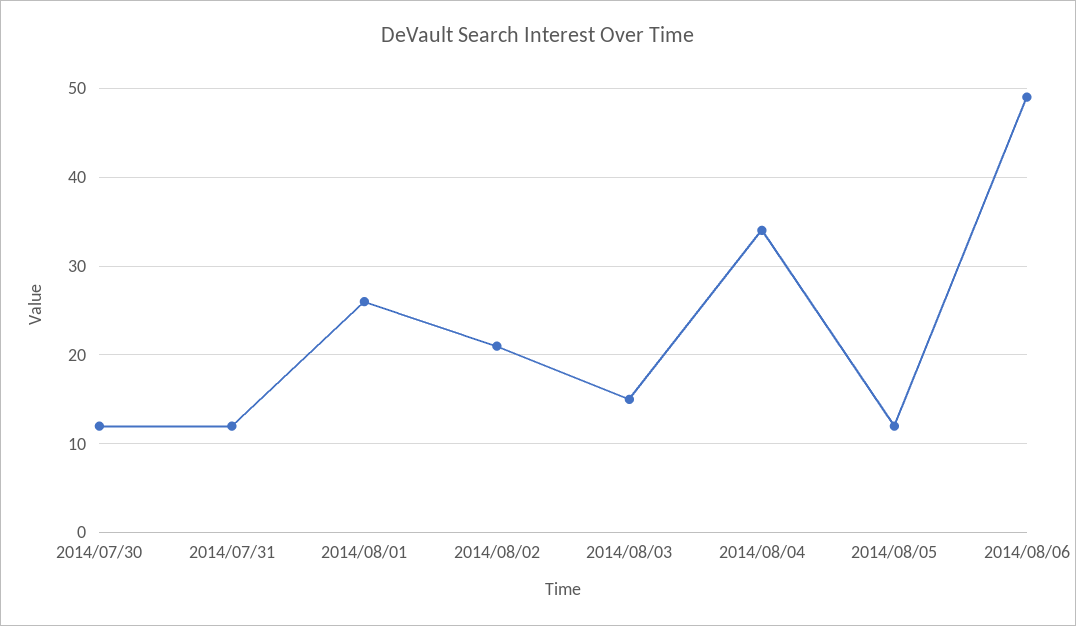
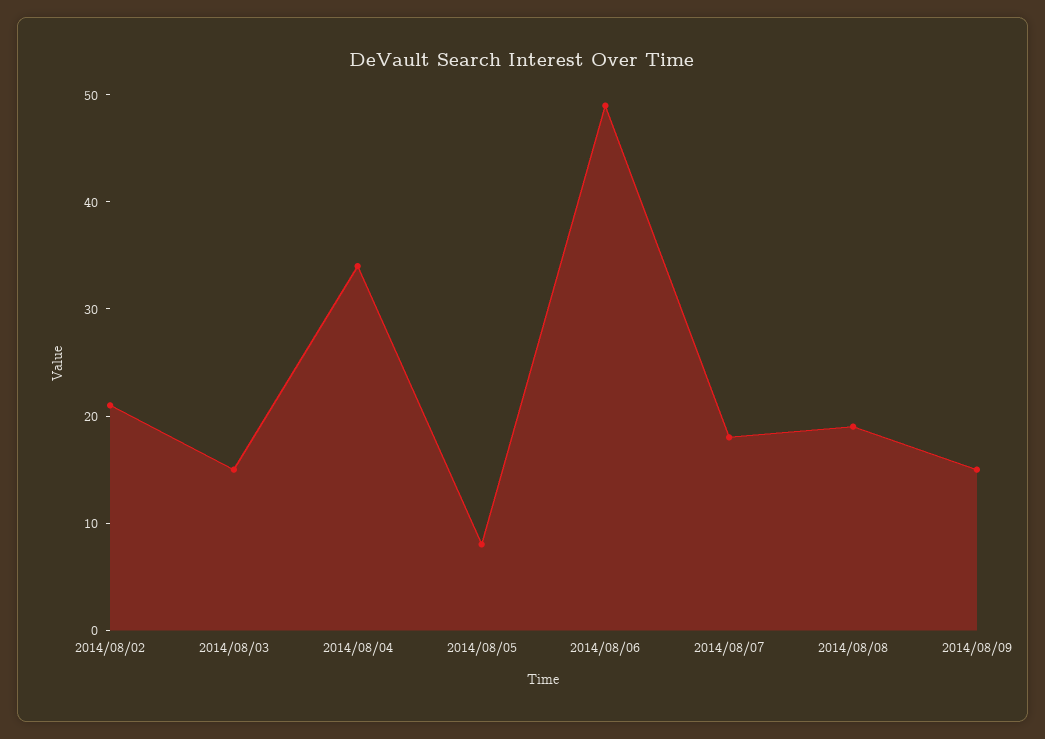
2014/07/30: 12 -> none
2014/07/31: 12 -> none
2014/08/01: 26 -> none
2014/08/05: 12 -> 8
2014/08/07: none -> 18
2014/08/08: none -> 19
2014/08/09: none -> 15

